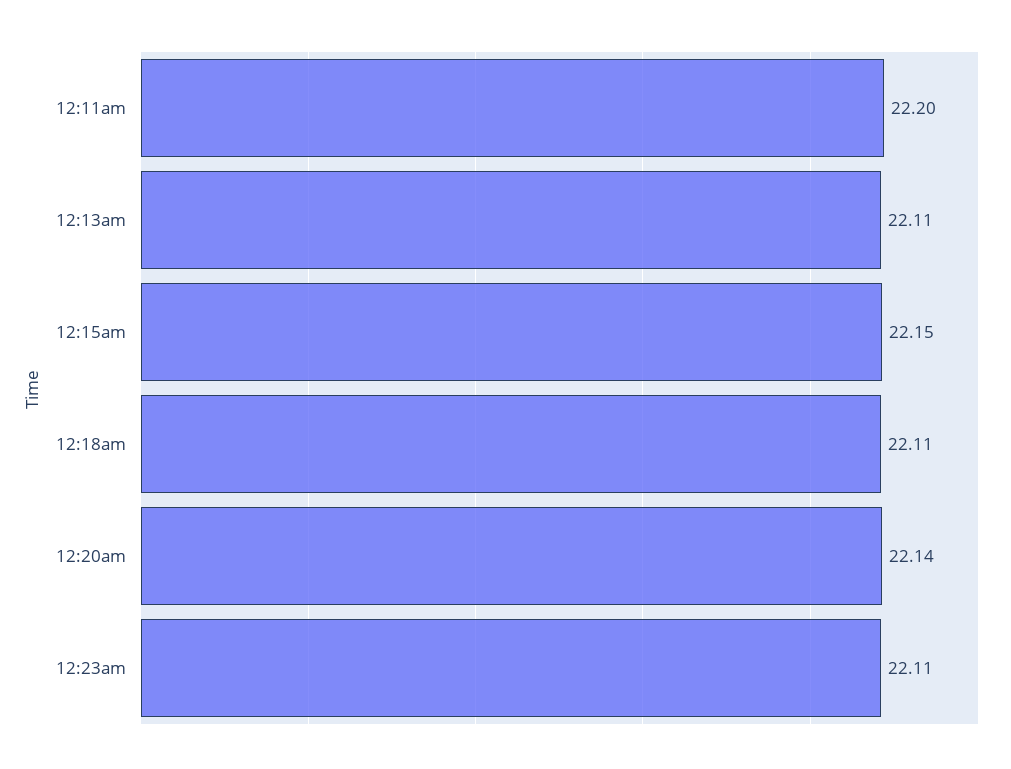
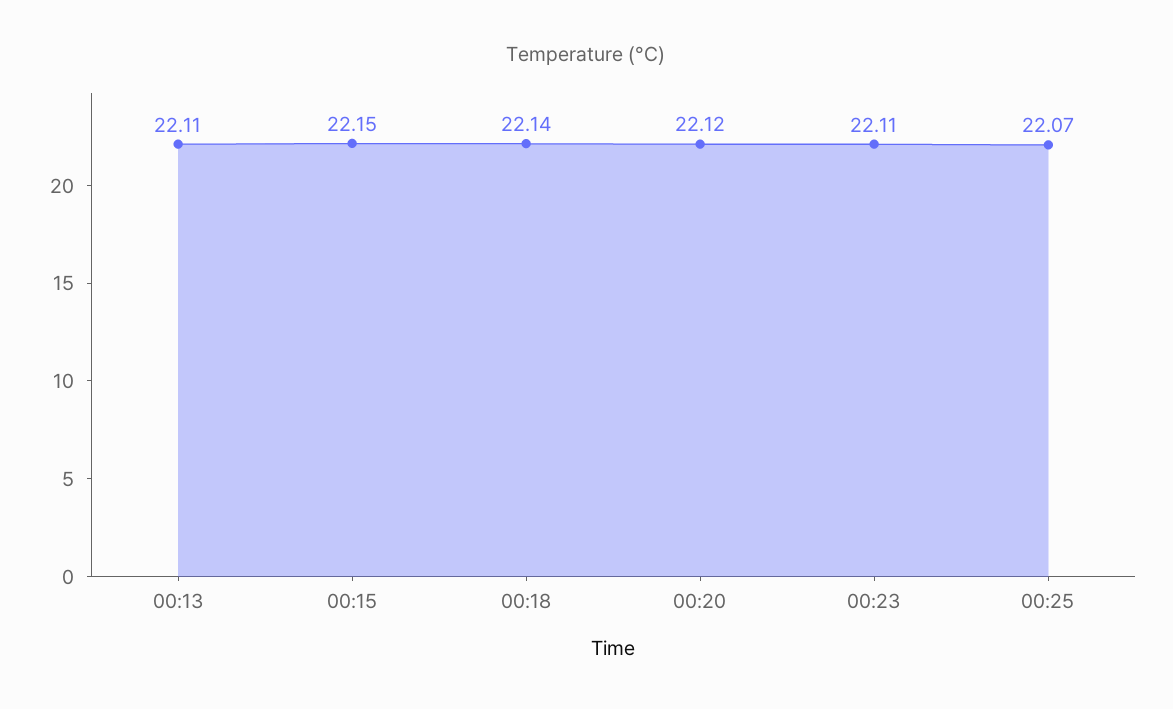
12:11am: 22.2 -> none
12:18am: 22.11 -> 22.14
12:20am: 22.14 -> 22.12
00:25: none -> 22.07

